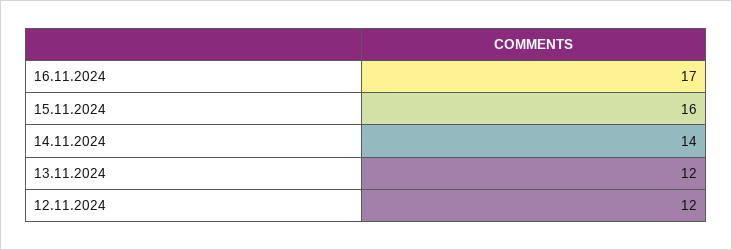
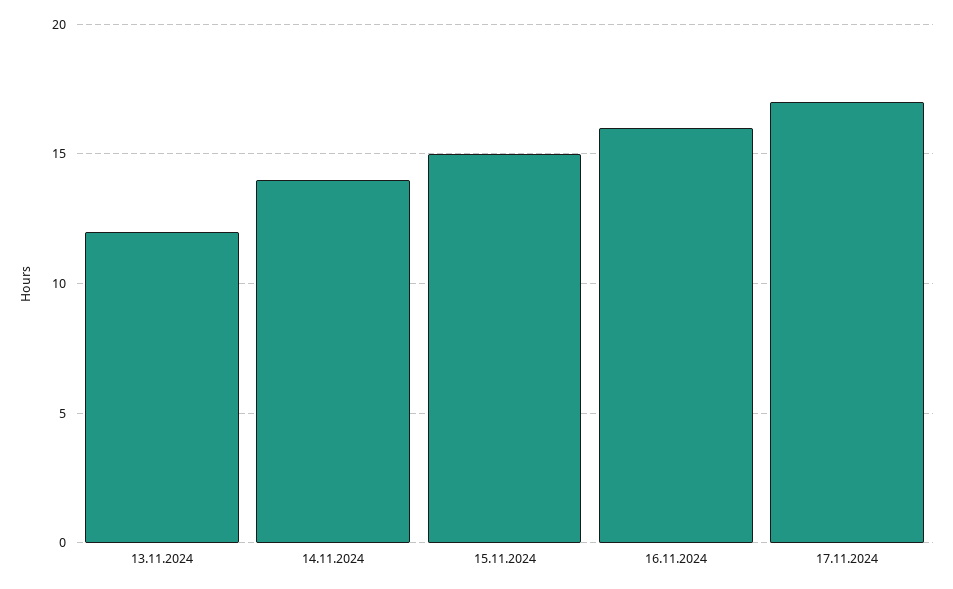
16.11.2024: 17 -> 16
15.11.2024: 16 -> 15
12.11.2024: 12 -> none
17.11.2024: none -> 17

